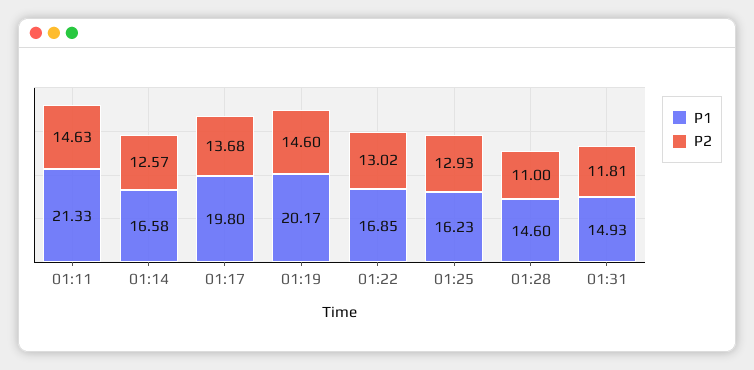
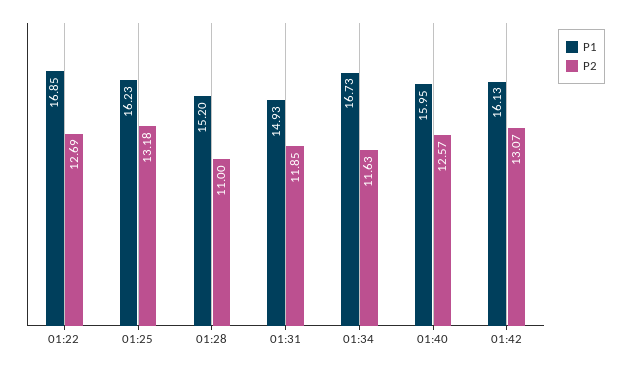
P1, 01:11: 21.33 -> none
P2, 01:11: 14.63 -> none
P1, 01:14: 16.58 -> none
P2, 01:14: 12.57 -> none
P1, 01:17: 19.8 -> none
P2, 01:17: 13.68 -> none
P1, 01:19: 20.17 -> none
P2, 01:19: 14.6 -> none
P2, 01:22: 13.02 -> 12.69
P2, 01:25: 12.93 -> 13.18
P1, 01:28: 14.6 -> 15.2
P2, 01:31: 11.81 -> 11.85
P1, 01:34: none -> 16.73
P2, 01:34: none -> 11.63
P1, 01:40: none -> 15.95
P2, 01:40: none -> 12.57
P1, 01:42: none -> 16.13
P2, 01:42: none -> 13.07

